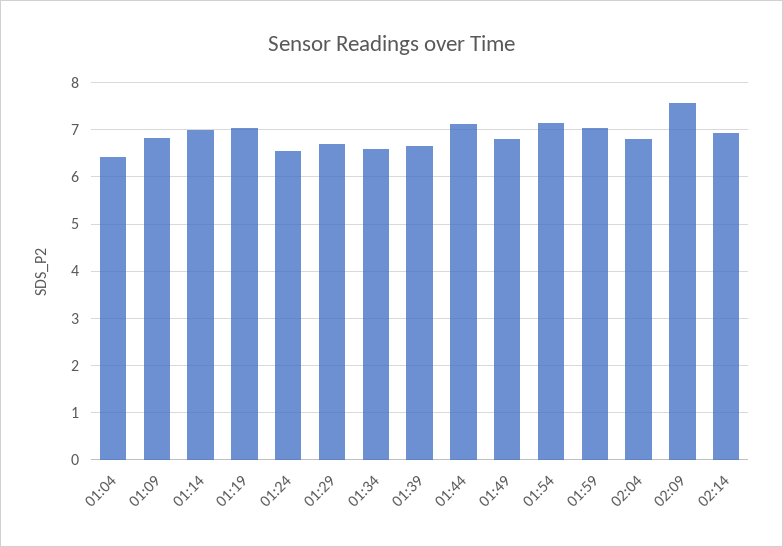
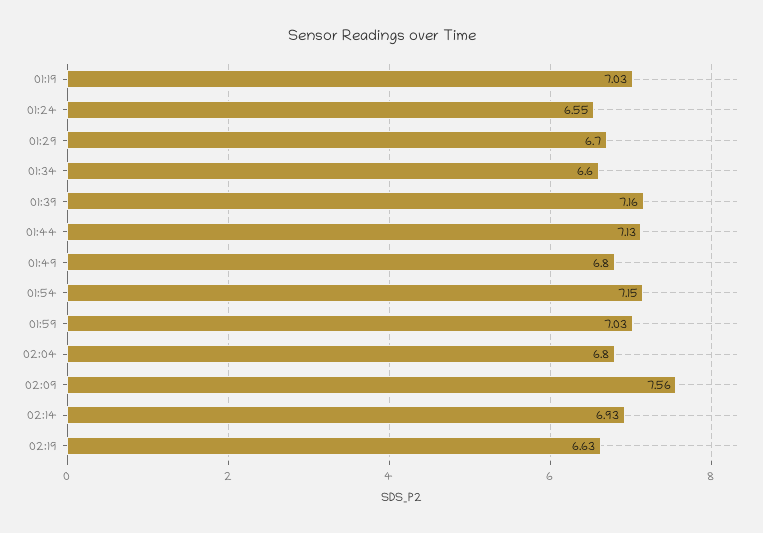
01:04: 6.4 -> none
01:09: 6.8 -> none
01:14: 7 -> none
01:39: 6.6 -> 7.16
02:19: none -> 6.63

